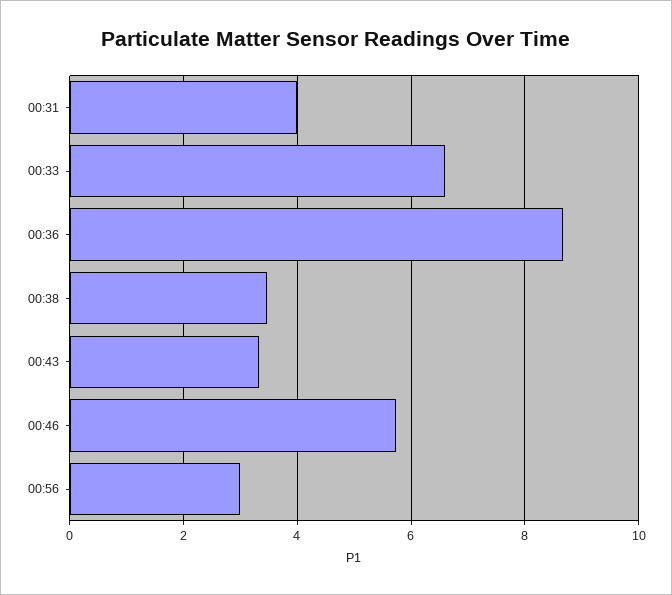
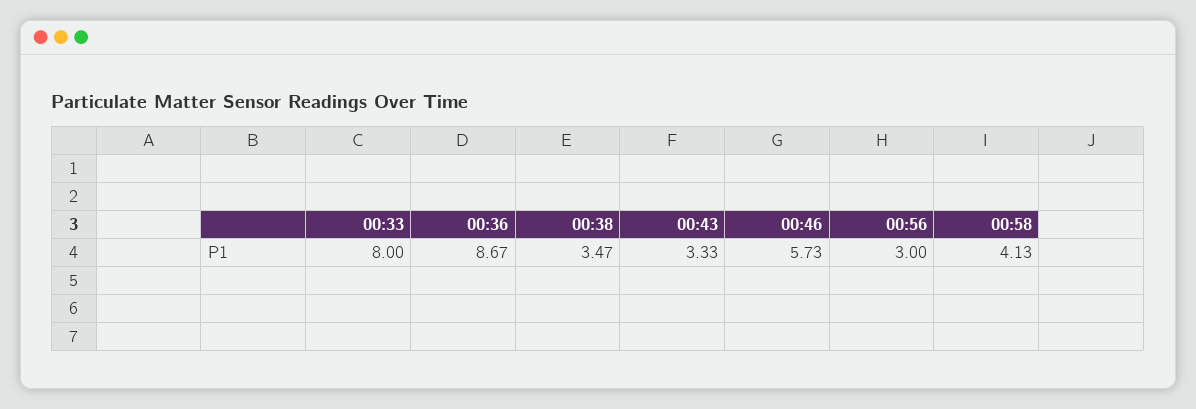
00:31: 4 -> none
00:33: 6.6 -> 8
00:58: none -> 4.13

